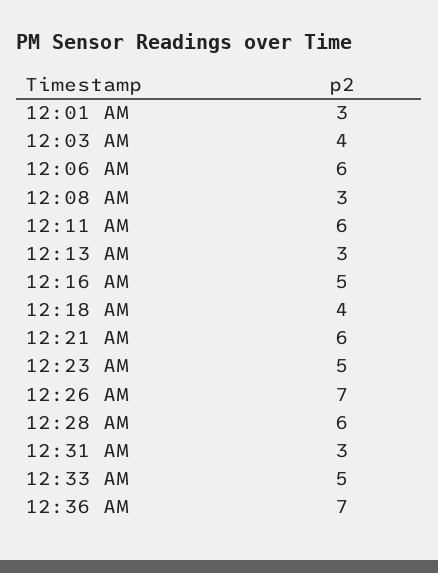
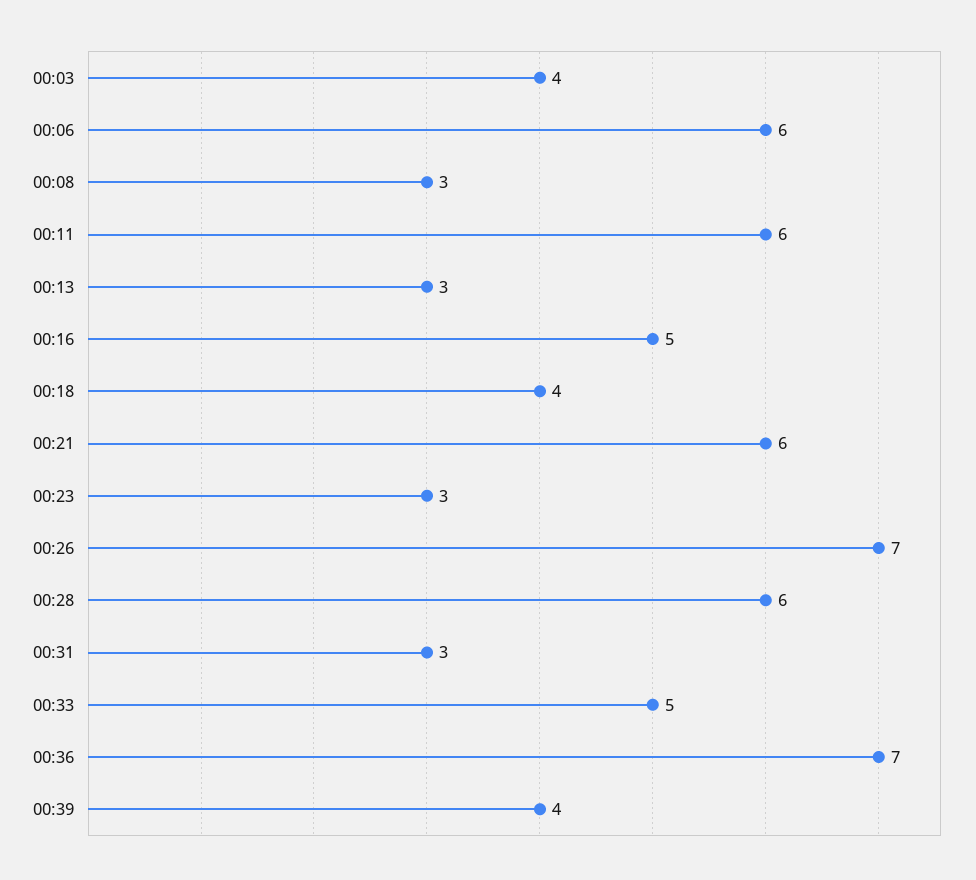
12:01 AM: 3 -> none
12:23 AM: 5 -> 3
00:39: none -> 4

